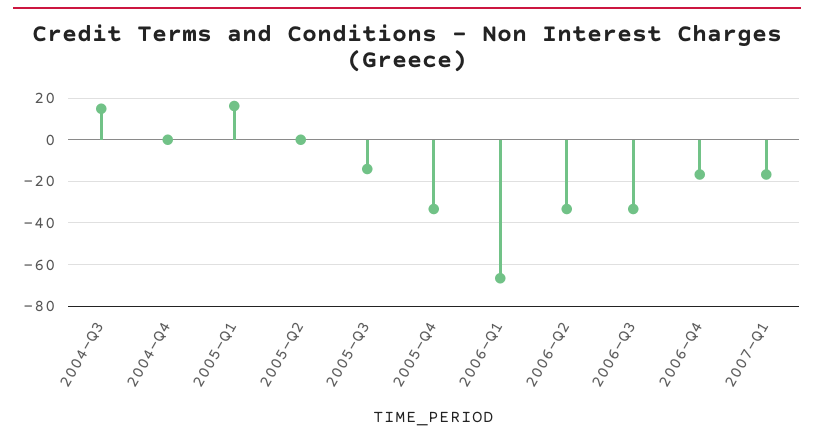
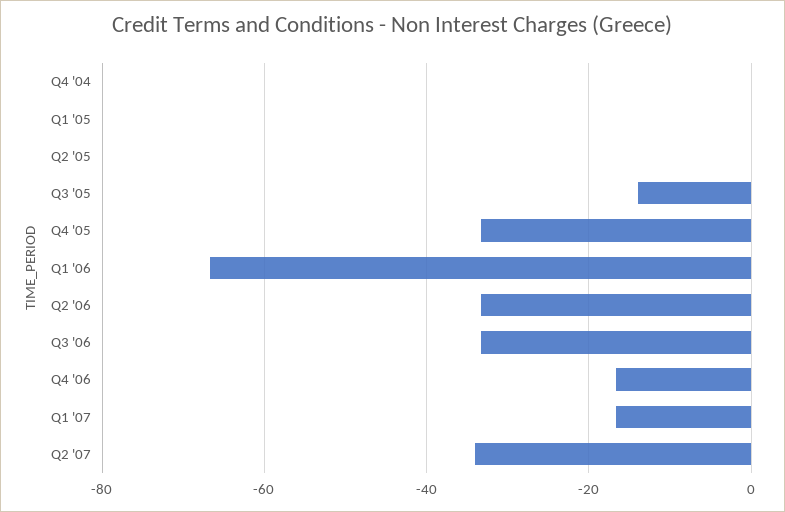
2004-Q3: 15 -> none
2005-Q1: 15 -> 0
Q2 '07: none -> -34

